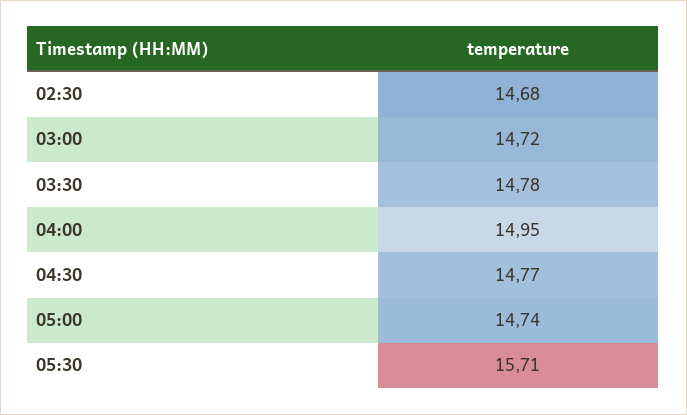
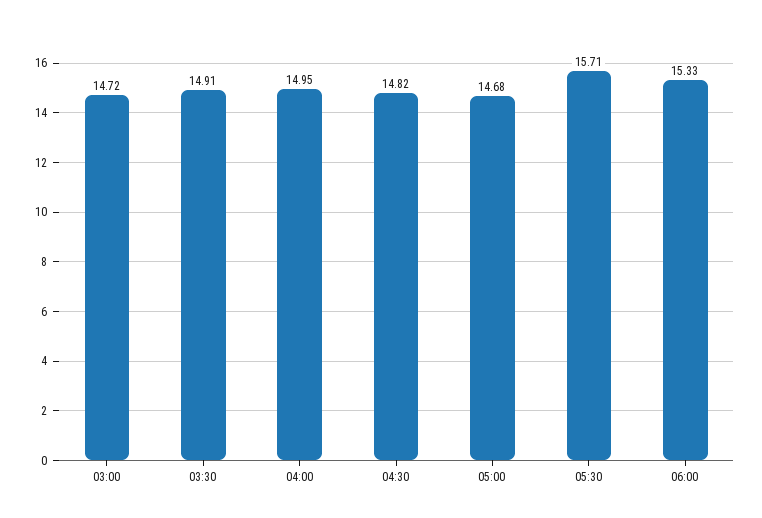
02:30: 14.68 -> none
03:30: 14.78 -> 14.91
04:30: 14.77 -> 14.82
05:00: 14.74 -> 14.68
06:00: none -> 15.33

